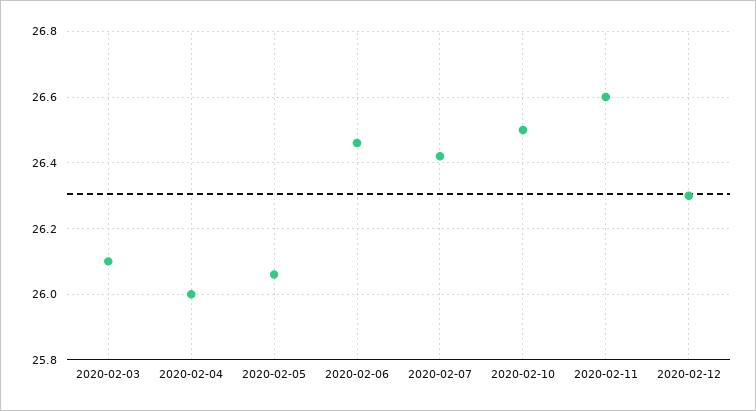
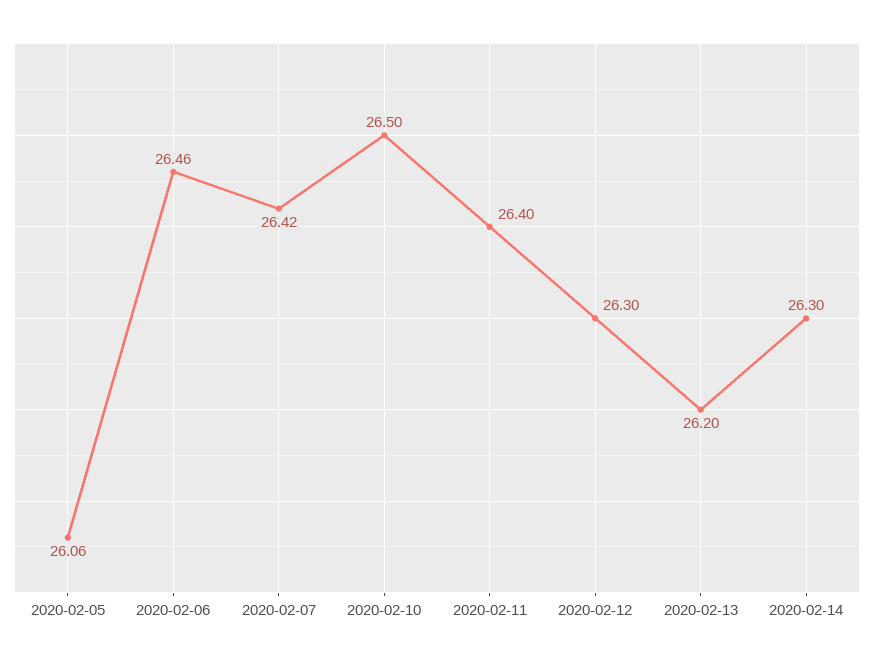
2020-02-03: 26.1 -> none
2020-02-04: 26 -> none
2020-02-11: 26.6 -> 26.4
2020-02-13: none -> 26.2
2020-02-14: none -> 26.3

